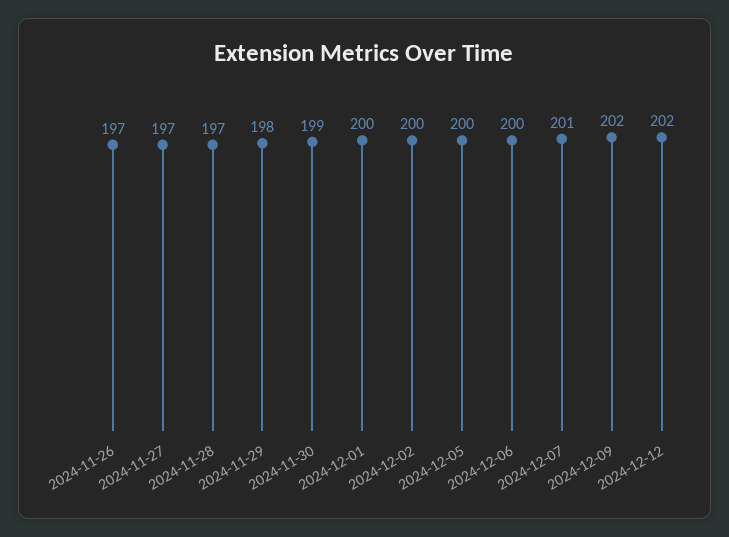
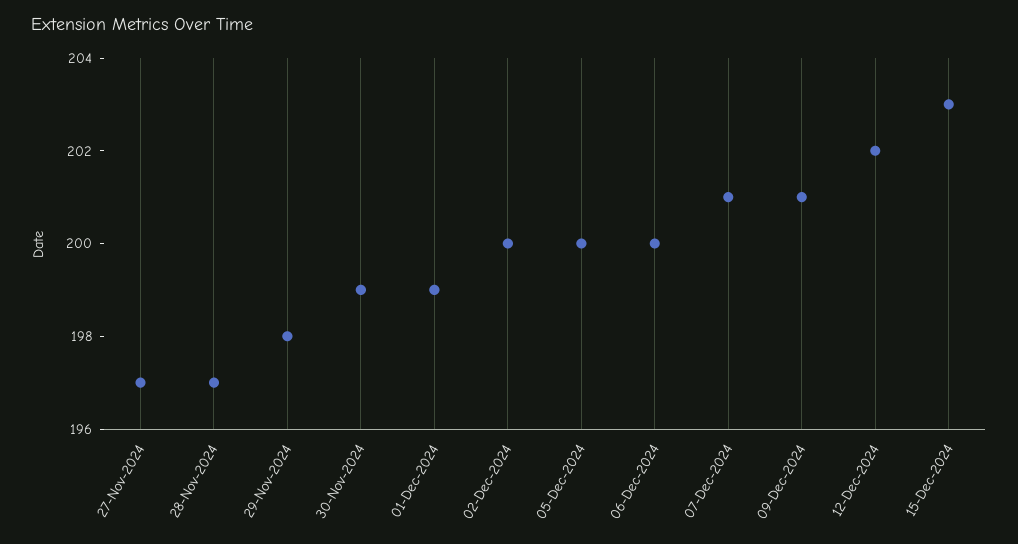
2024-11-26: 197 -> none
2024-12-01: 200 -> 199
2024-12-09: 202 -> 201
15-Dec-2024: none -> 203

